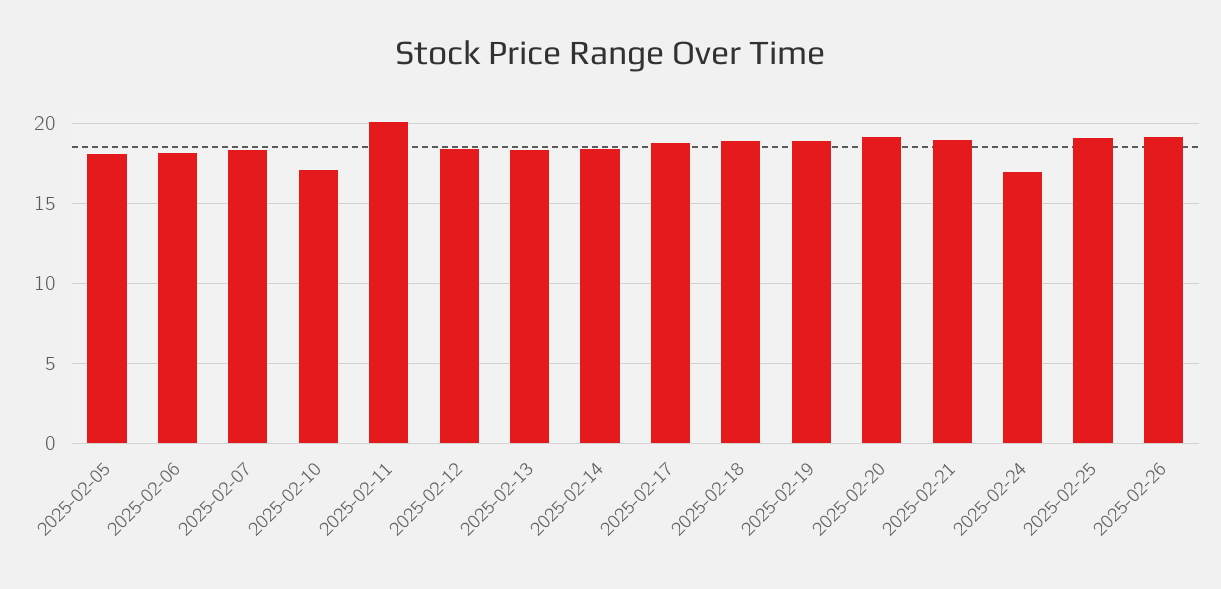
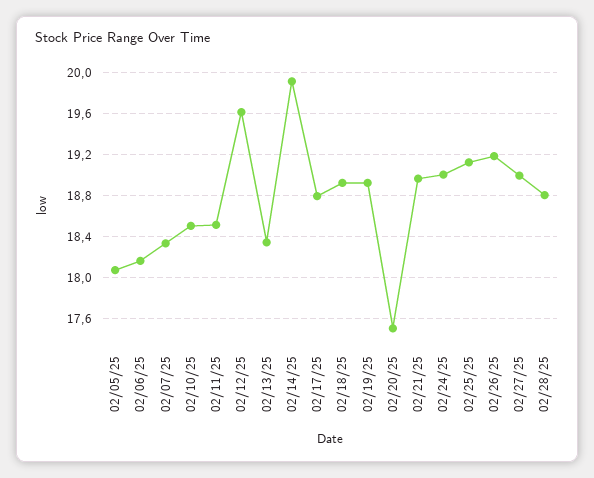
2025-02-10: 17 -> 18.5
2025-02-11: 20 -> 18.5
2025-02-12: 18.5 -> 19.6
2025-02-14: 18.5 -> 19.9
2025-02-20: 19 -> 17.5
2025-02-24: 17 -> 19
02/27/25: none -> 19
02/28/25: none -> 18.8

